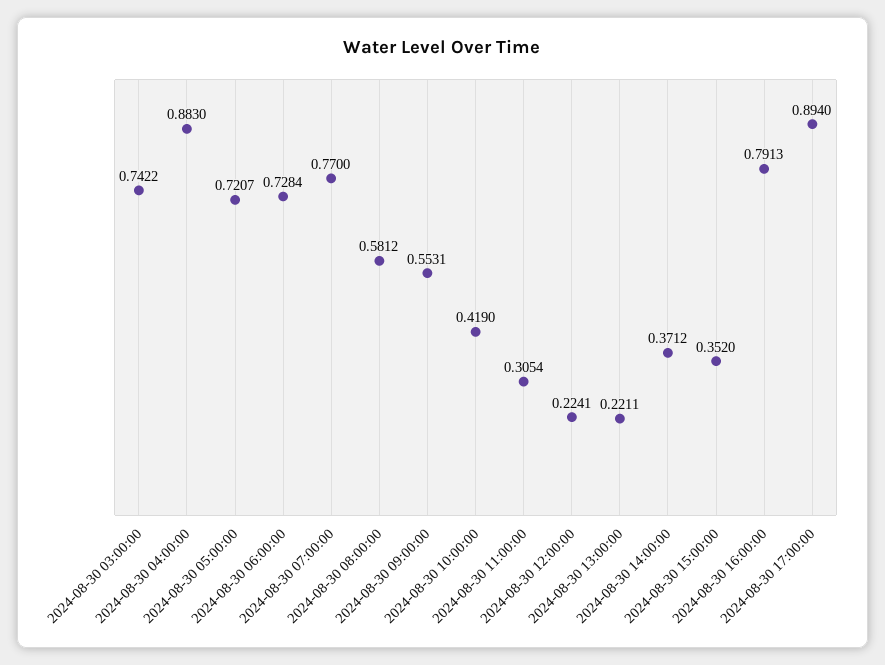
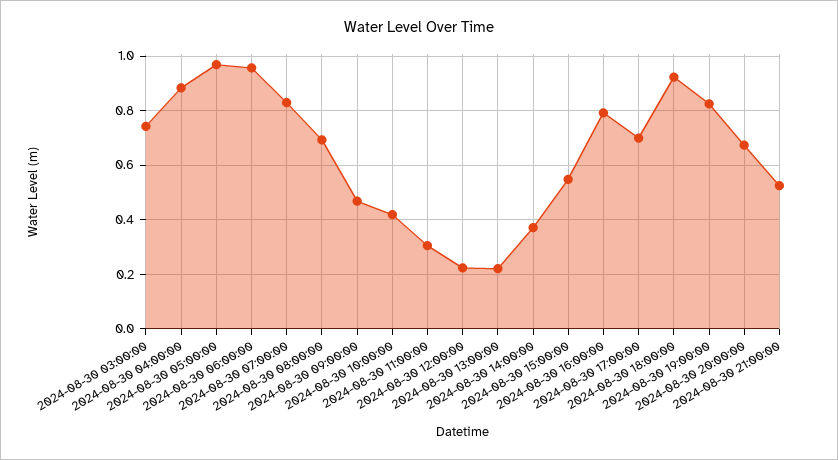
2024-08-30 05:00:00: 0.7207 -> 0.975
2024-08-30 06:00:00: 0.7284 -> 0.95
2024-08-30 07:00:00: 0.77 -> 0.825
2024-08-30 08:00:00: 0.5812 -> 0.7
2024-08-30 09:00:00: 0.5531 -> 0.475
2024-08-30 15:00:00: 0.352 -> 0.55
2024-08-30 17:00:00: 0.894 -> 0.7
2024-08-30 18:00:00: none -> 0.925
2024-08-30 19:00:00: none -> 0.825
2024-08-30 20:00:00: none -> 0.675
2024-08-30 21:00:00: none -> 0.525

